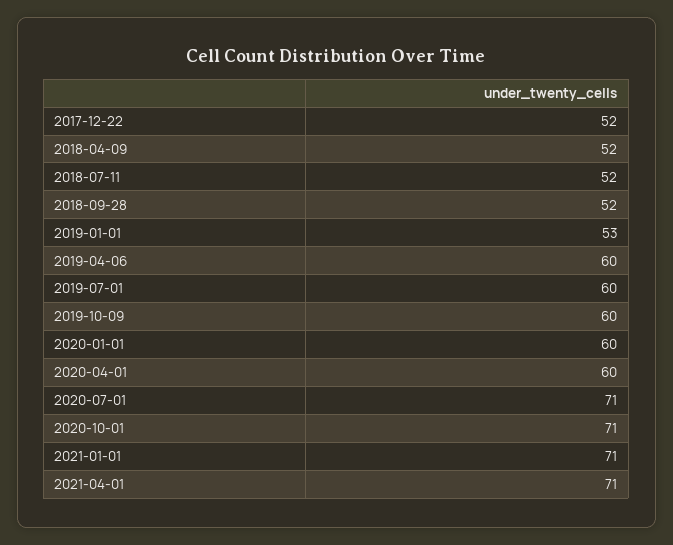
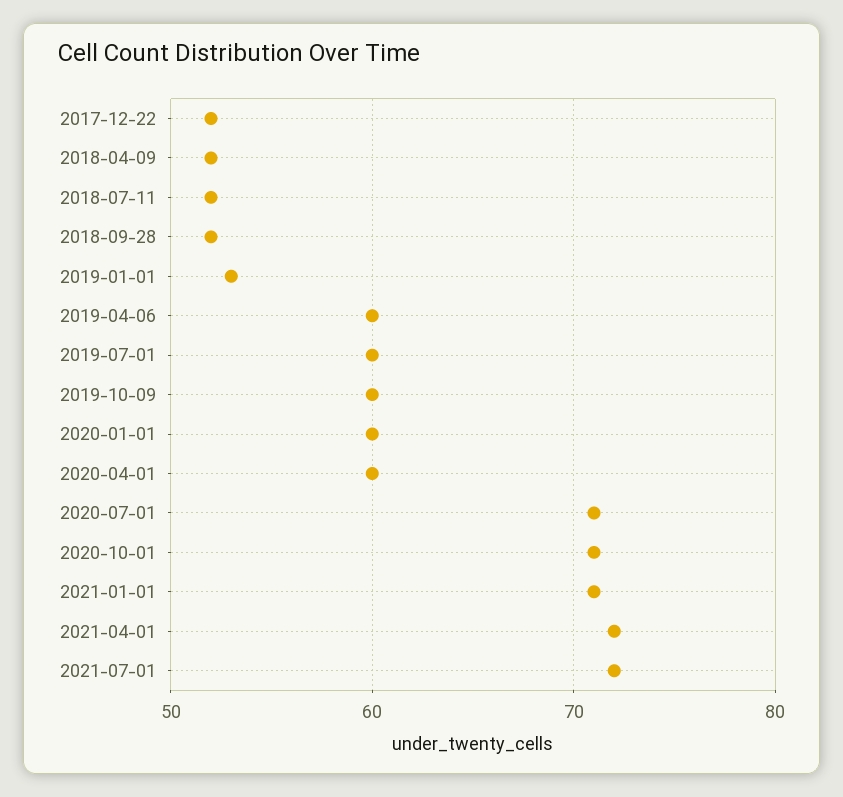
2021-04-01: 71 -> 72
2021-07-01: none -> 72

